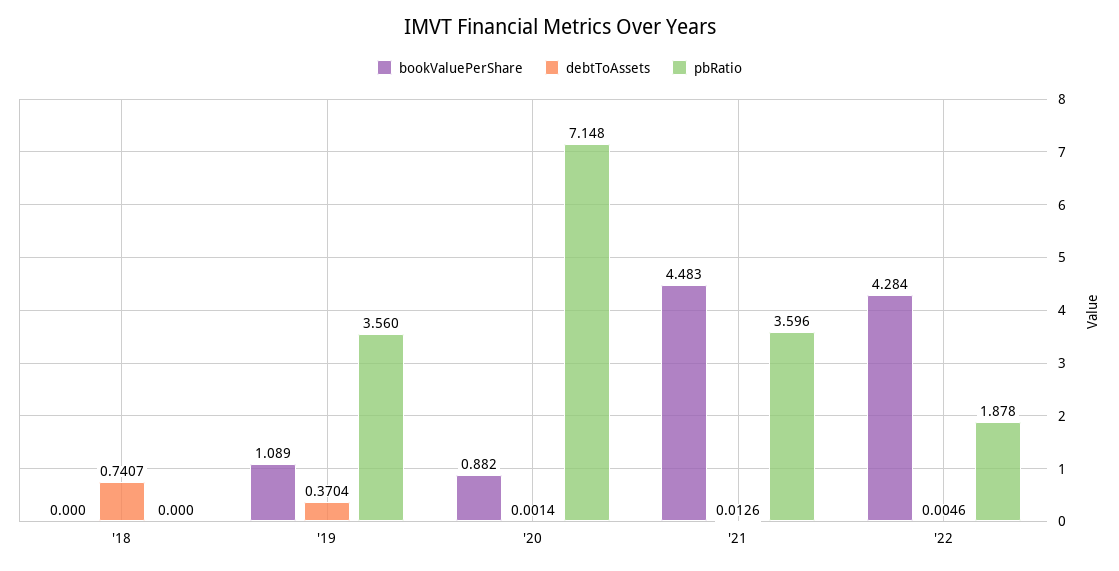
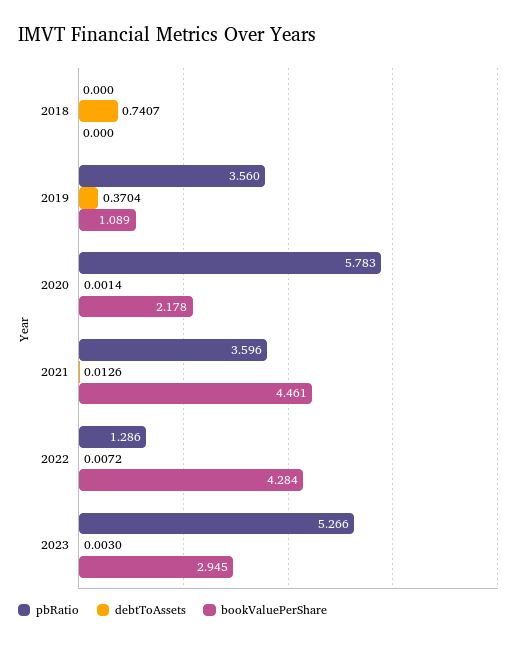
bookValuePerShare, '20: 0.882 -> 2.178
pbRatio, '20: 7.148 -> 5.783
bookValuePerShare, '21: 4.483 -> 4.461
debtToAssets, '22: 0.0046 -> 0.0072
pbRatio, '22: 1.878 -> 1.286
pbRatio, 2023: none -> 5.266
debtToAssets, 2023: none -> 0.003
bookValuePerShare, 2023: none -> 2.945

